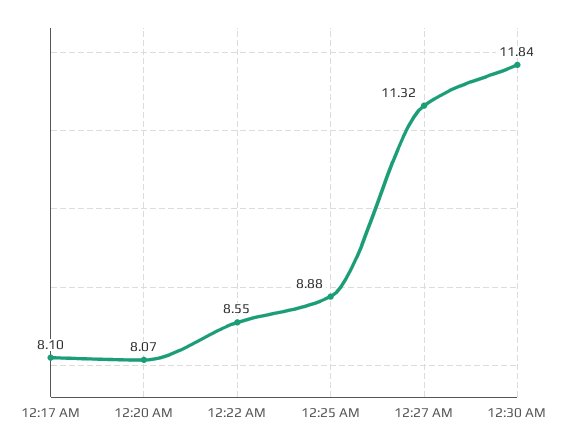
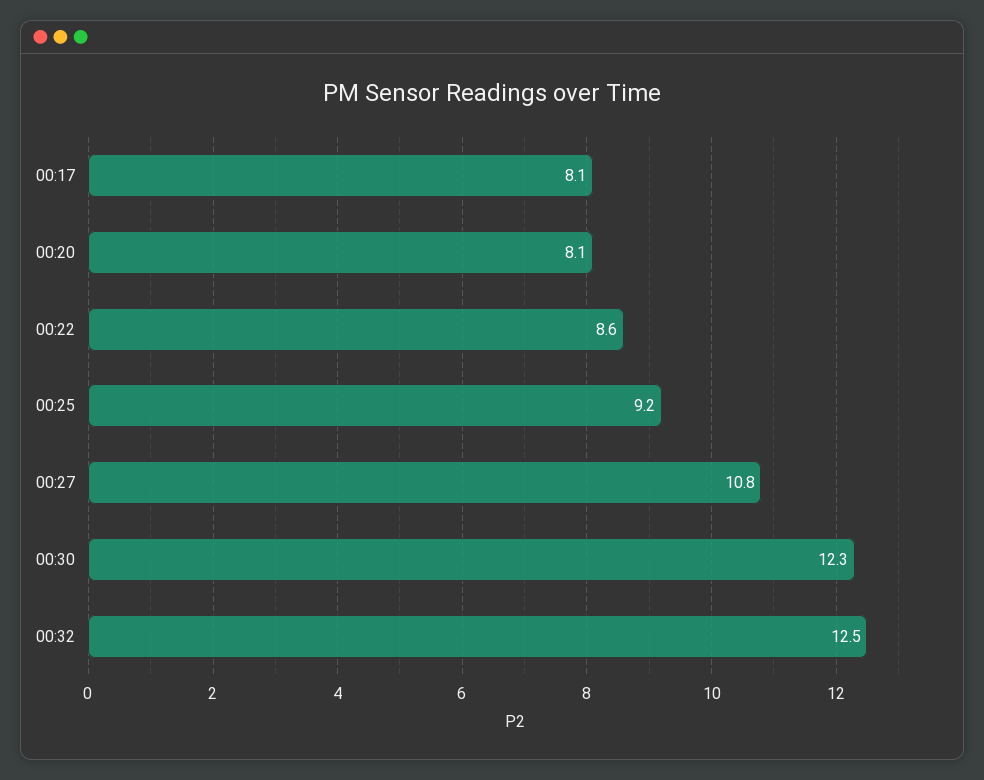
12:25 AM: 8.88 -> 9.2
12:27 AM: 11.32 -> 10.8
12:30 AM: 11.84 -> 12.3
00:32: none -> 12.5

